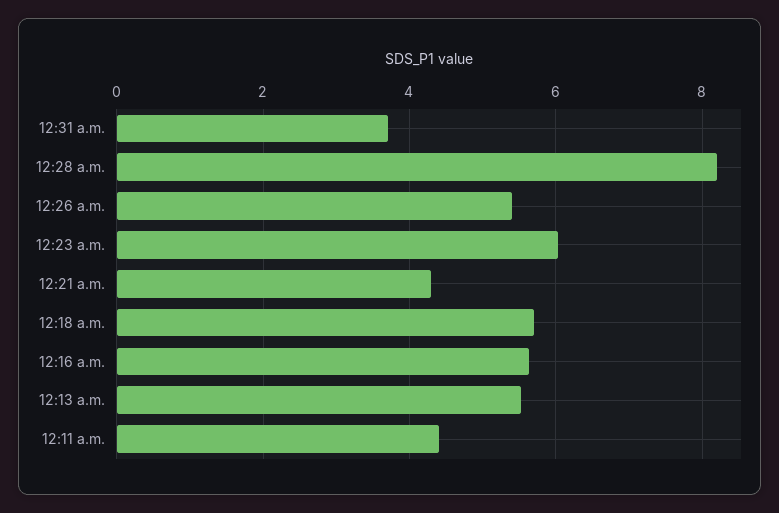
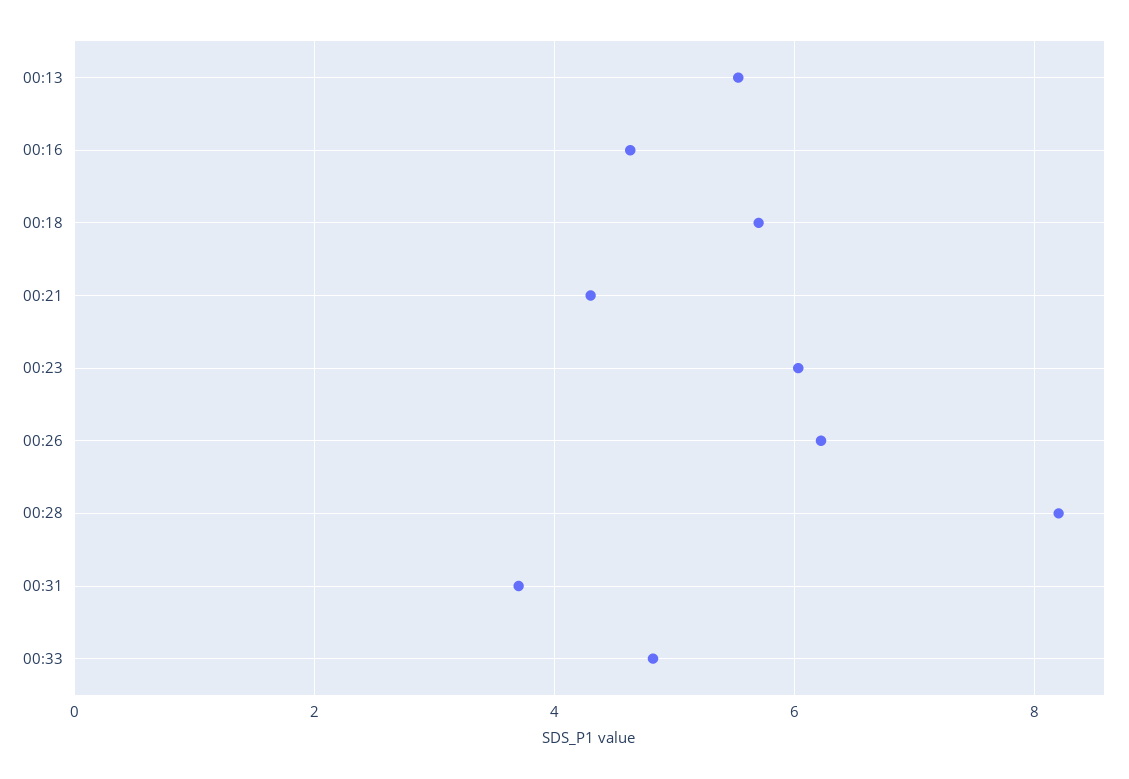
12:26 a.m.: 5.4 -> 6.2
12:16 a.m.: 5.6 -> 4.6
12:11 a.m.: 4.4 -> none
00:33: none -> 4.8

